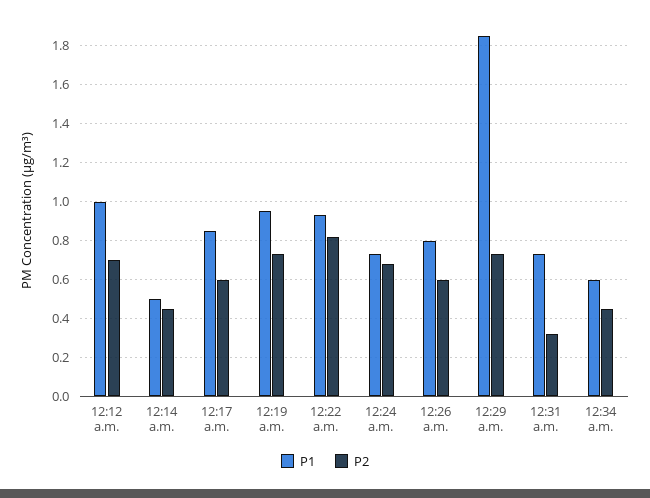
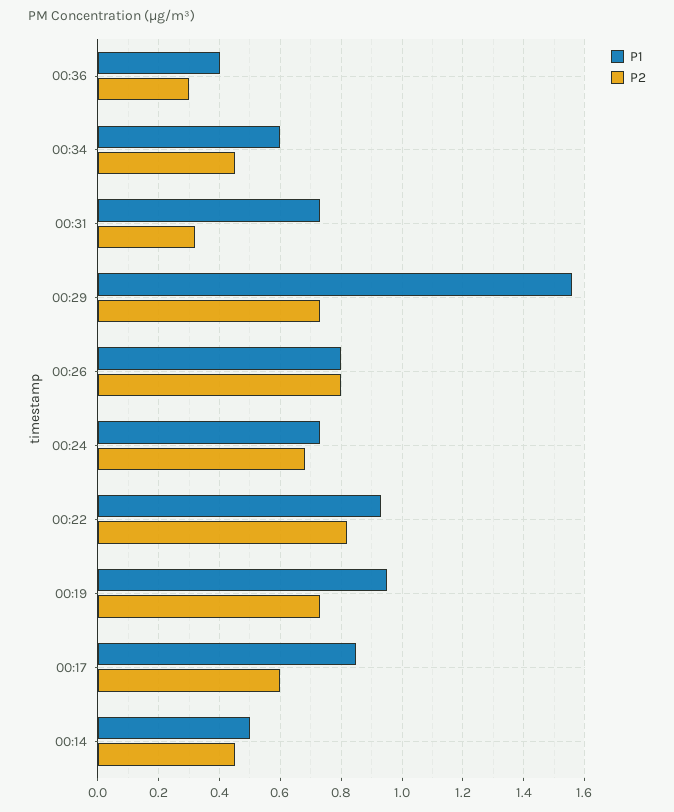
P1, 12:12 a.m.: 1 -> none
P2, 12:12 a.m.: 0.7 -> none
P2, 12:26 a.m.: 0.6 -> 0.8
P1, 12:29 a.m.: 1.85 -> 1.55
P1, 00:36: none -> 0.4
P2, 00:36: none -> 0.3

